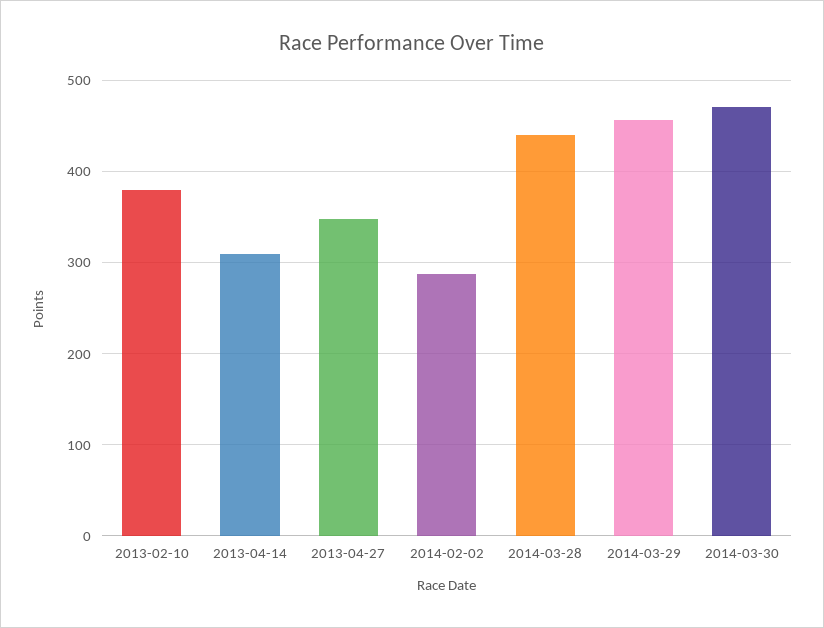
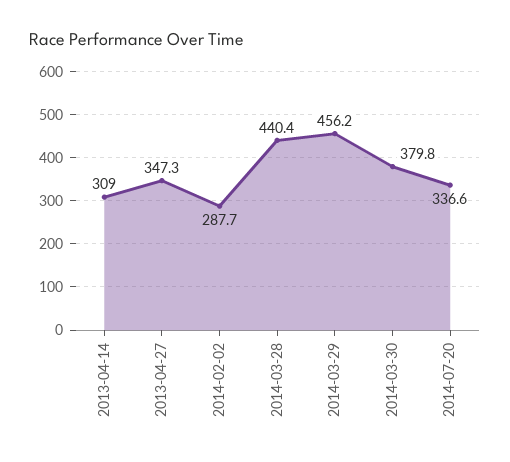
2013-02-10: 380 -> none
2014-03-30: 470 -> 379.8
2014-07-20: none -> 336.6

